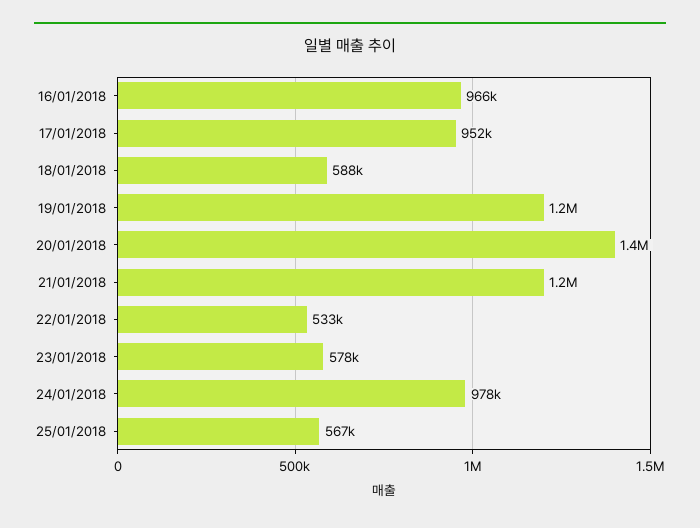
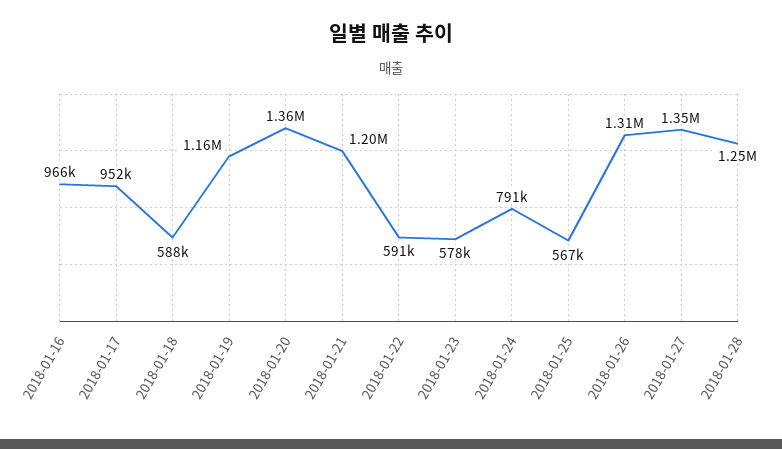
22/01/2018: 533000 -> 591000
24/01/2018: 978000 -> 791000
2018-01-26: none -> 1310000
2018-01-27: none -> 1350000
2018-01-28: none -> 1250000

